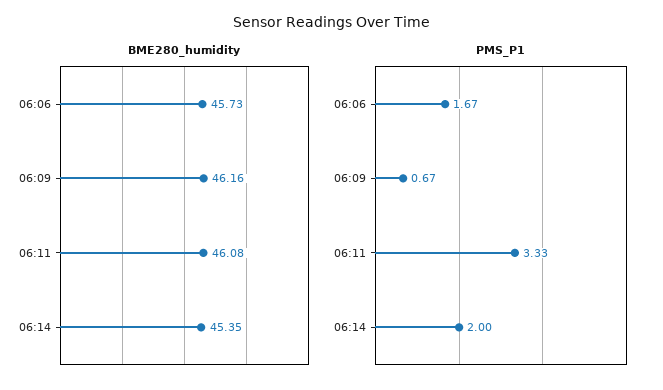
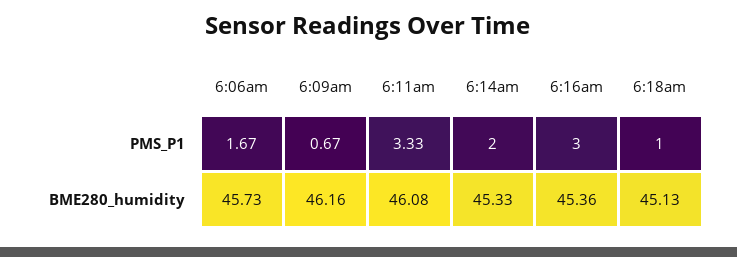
BME280_humidity, 06:14: 45.35 -> 45.33
PMS_P1, 6:16am: none -> 3
PMS_P1, 6:18am: none -> 1
BME280_humidity, 6:16am: none -> 45.36
BME280_humidity, 6:18am: none -> 45.13

